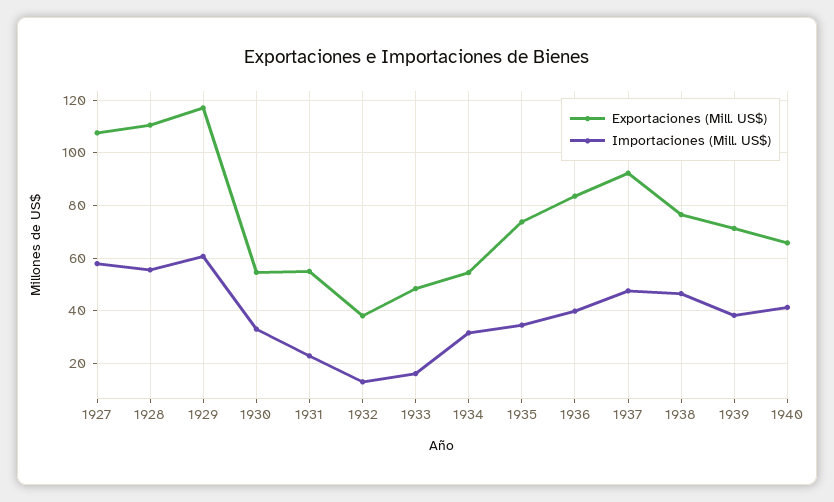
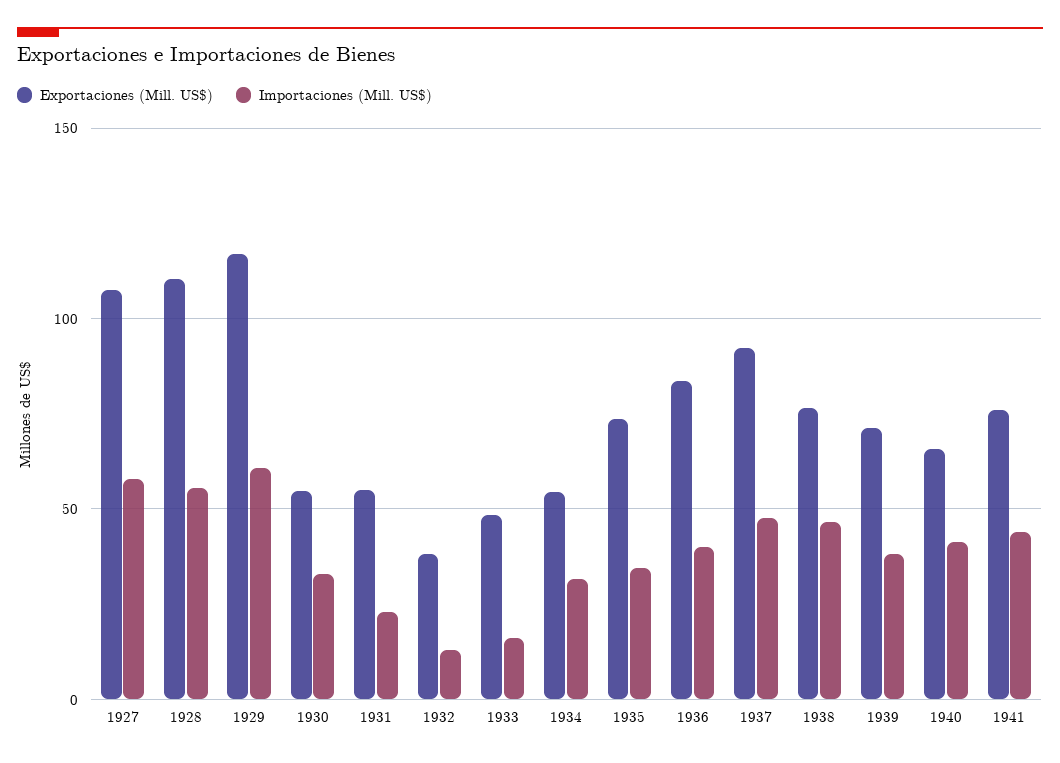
Exportaciones (Mill. US$), 1941: none -> 75
Importaciones (Mill. US$), 1941: none -> 45

